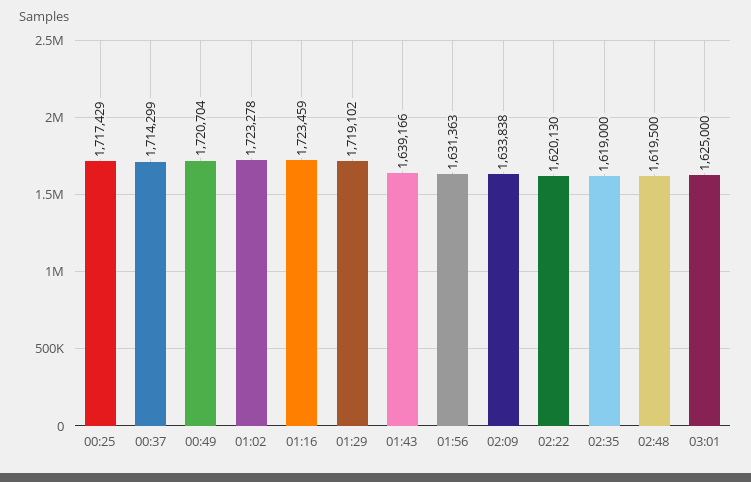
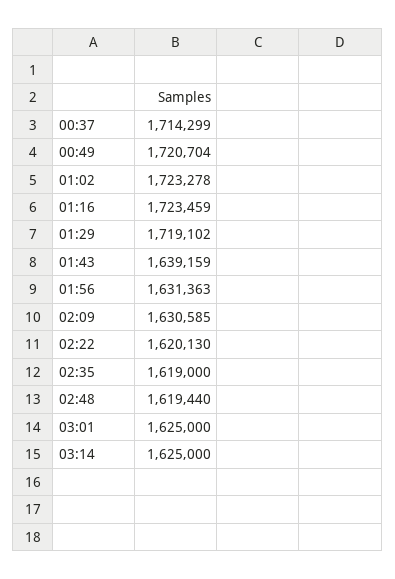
00:25: 1717429 -> none
01:43: 1639166 -> 1639159
02:09: 1633838 -> 1630585
02:48: 1619500 -> 1619440
03:14: none -> 1625000

